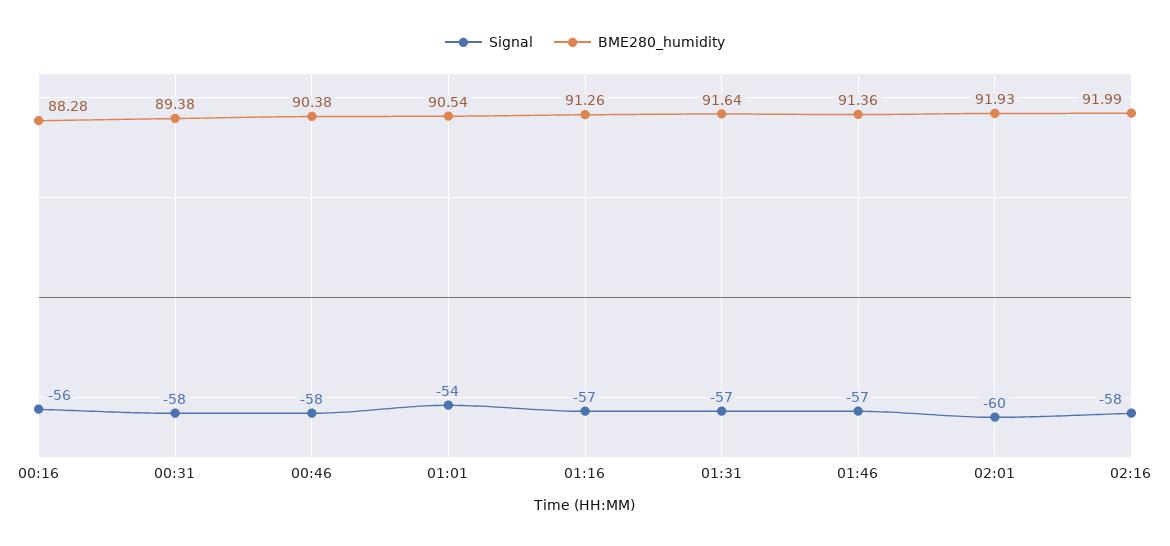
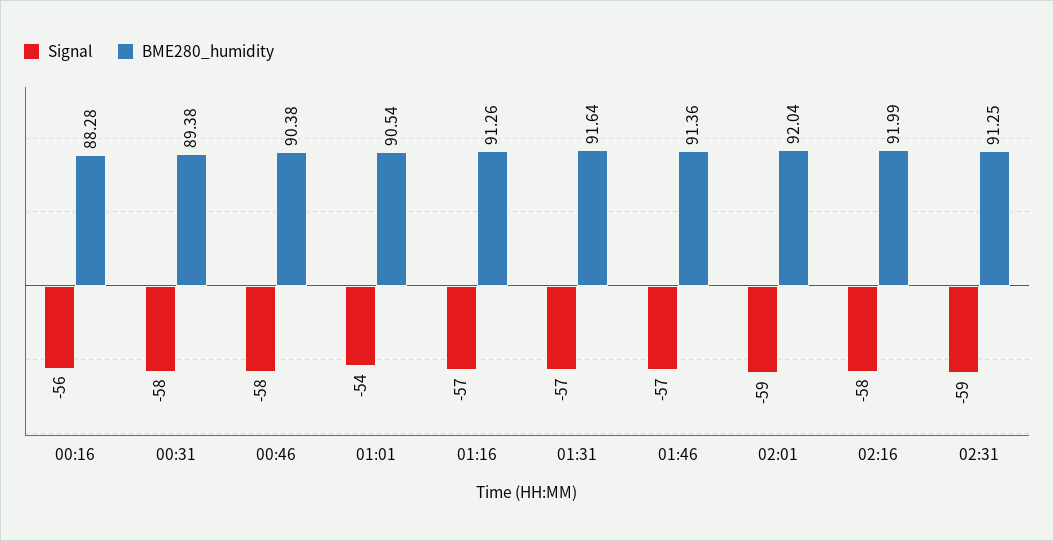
Signal, 02:01: -60 -> -59
BME280_humidity, 02:01: 91.93 -> 92.04
Signal, 02:31: none -> -59
BME280_humidity, 02:31: none -> 91.25

